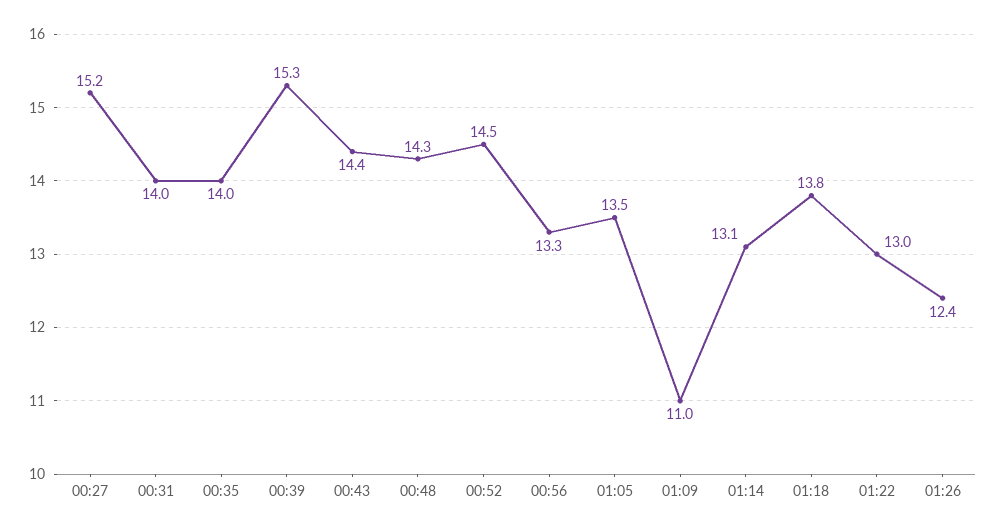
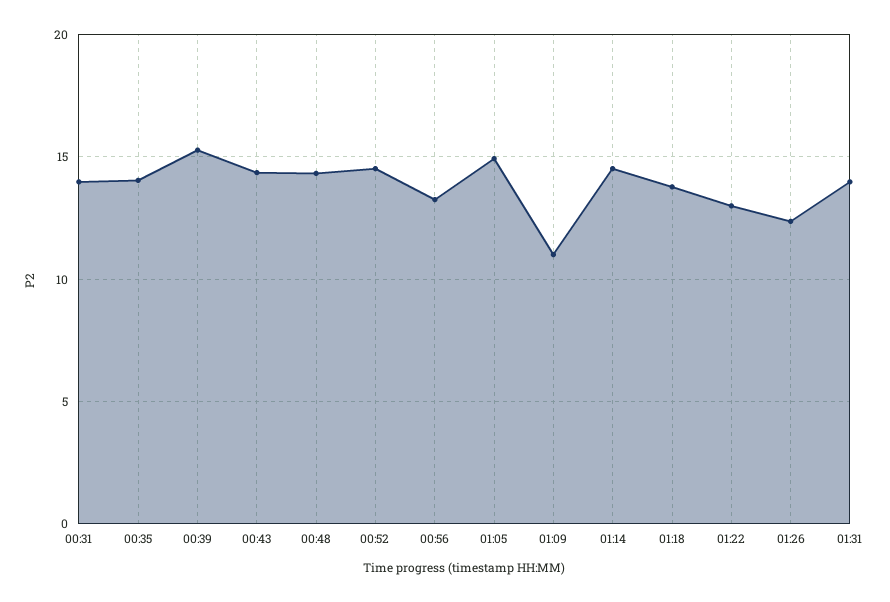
00:27: 15.2 -> none
01:05: 13.5 -> 15
01:14: 13.1 -> 14.5
01:31: none -> 14

